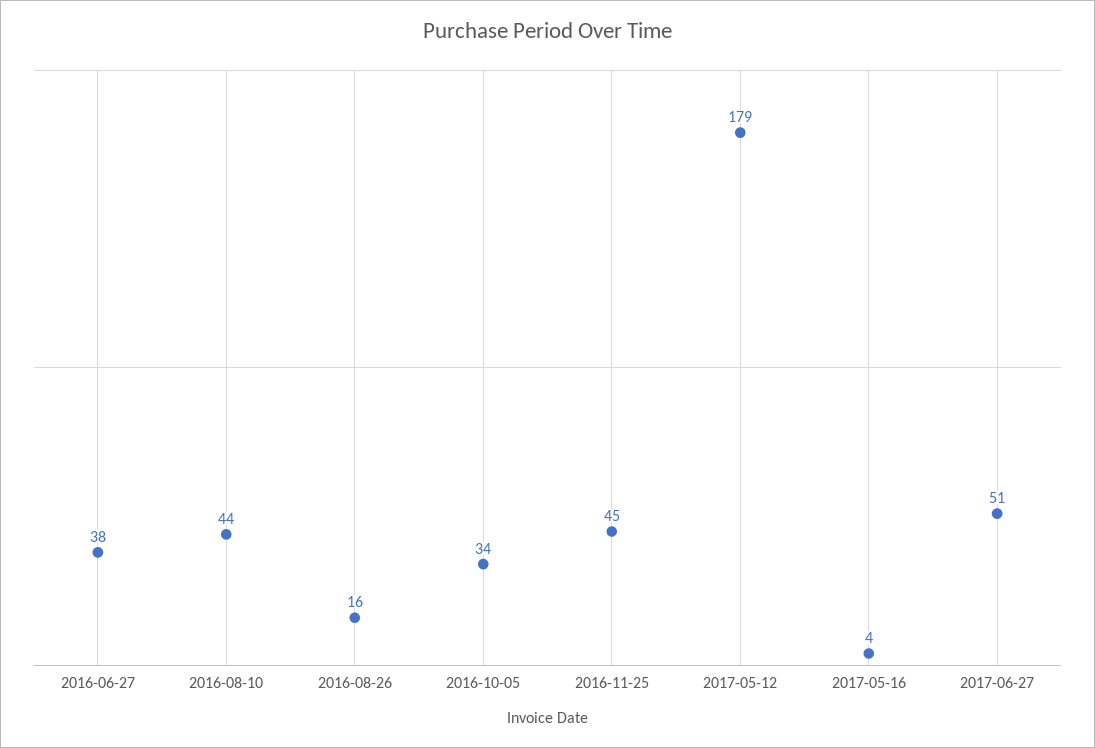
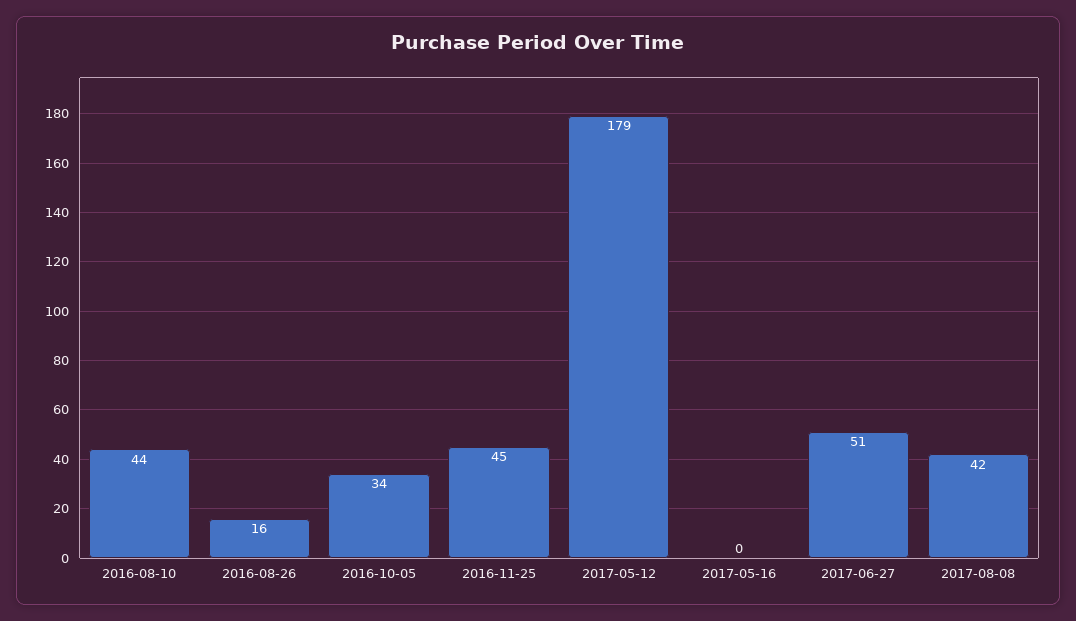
2016-06-27: 38 -> none
2017-05-16: 4 -> 0
2017-08-08: none -> 42

